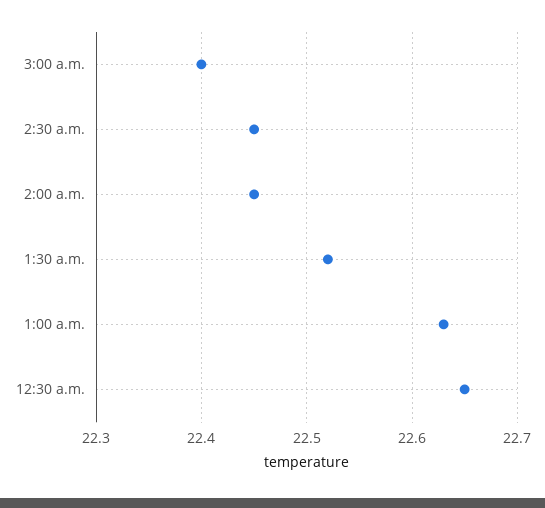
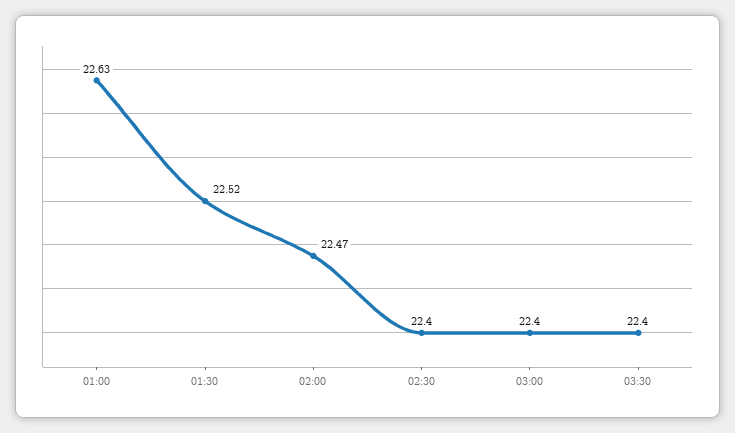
2:30 a.m.: 22.45 -> 22.4
2:00 a.m.: 22.45 -> 22.47
12:30 a.m.: 22.65 -> none
03:30: none -> 22.4

